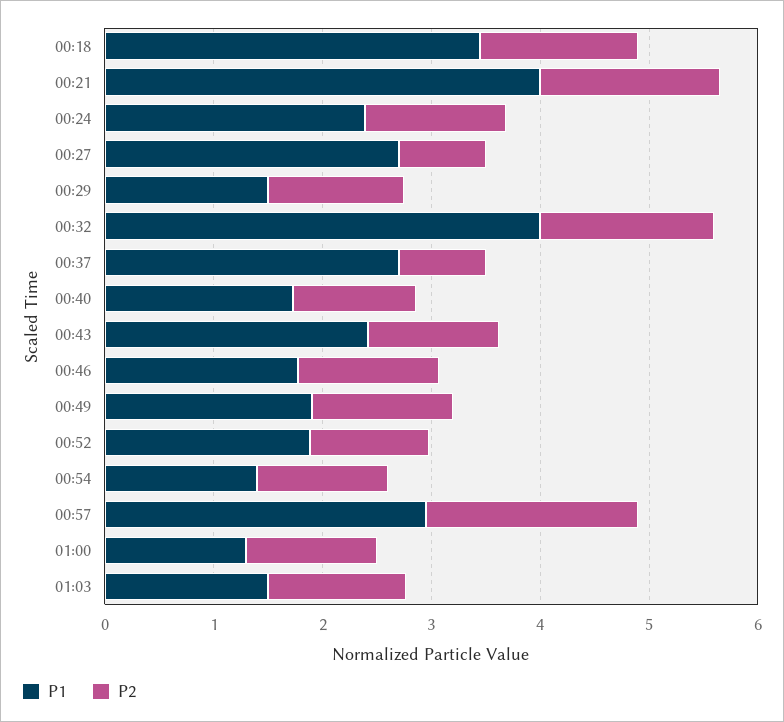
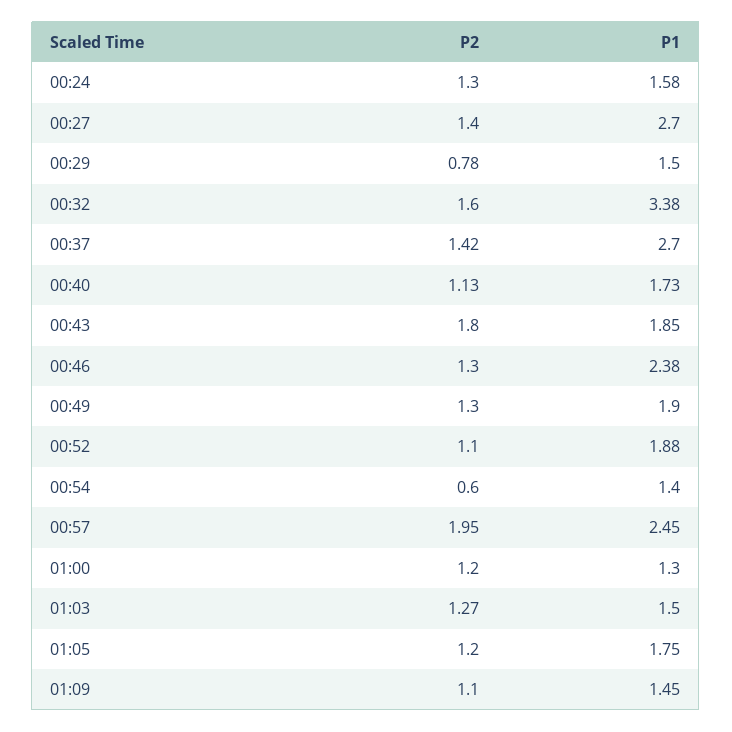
P1, 00:18: 3.4 -> none
P2, 00:18: 1.4 -> none
P1, 00:21: 4 -> none
P2, 00:21: 1.6 -> none
P1, 00:24: 2.4 -> 1.58
P2, 00:27: 0.8 -> 1.4
P2, 00:29: 1.2 -> 0.78
P1, 00:32: 4 -> 3.38
P2, 00:37: 0.8 -> 1.42
P1, 00:43: 2.4 -> 1.85
P2, 00:43: 1.2 -> 1.8
P1, 00:46: 1.8 -> 2.38
P2, 00:54: 1.2 -> 0.6
P1, 00:57: 3 -> 2.45
P2, 01:05: none -> 1.2
P1, 01:05: none -> 1.75
P2, 01:09: none -> 1.1
P1, 01:09: none -> 1.45

